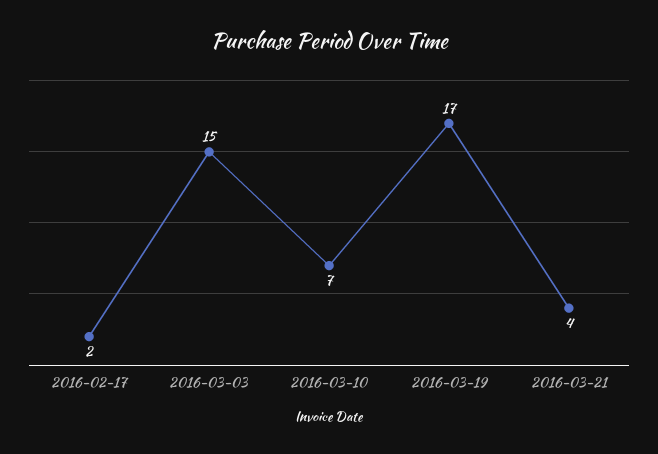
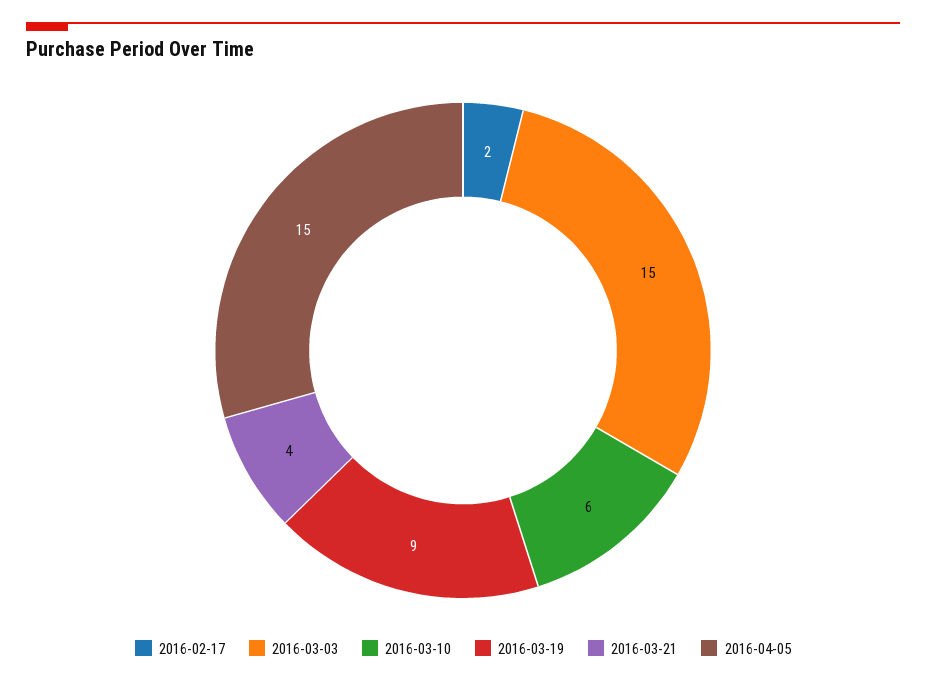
2016-03-10: 7 -> 6
2016-03-19: 17 -> 9
2016-04-05: none -> 15

